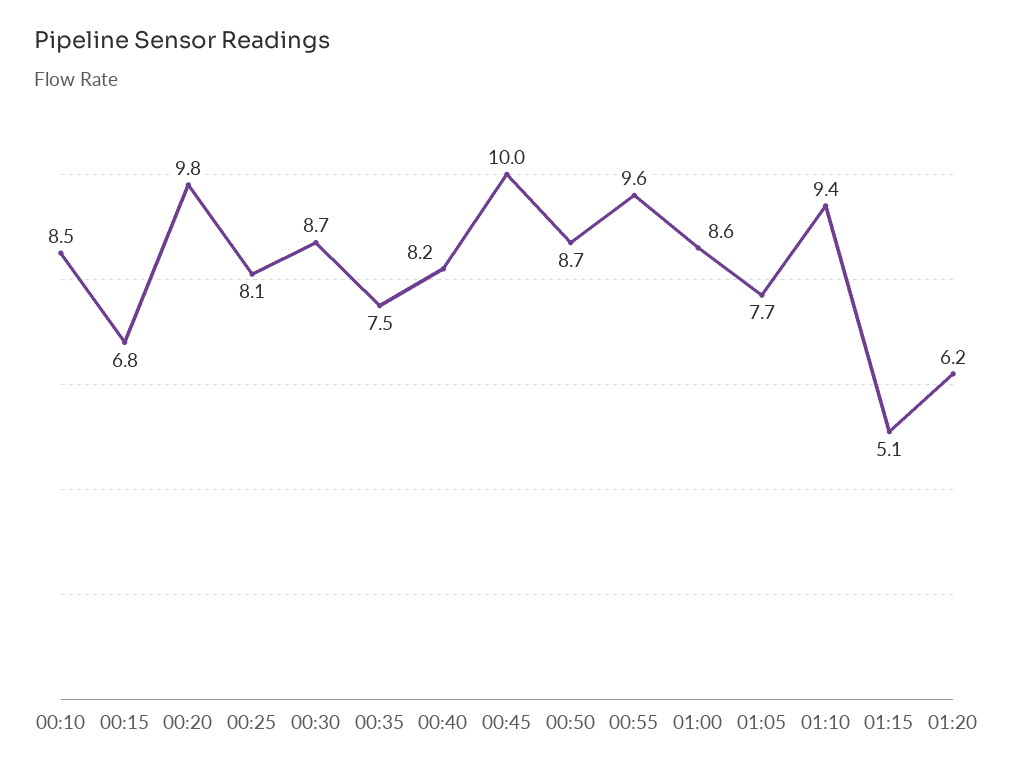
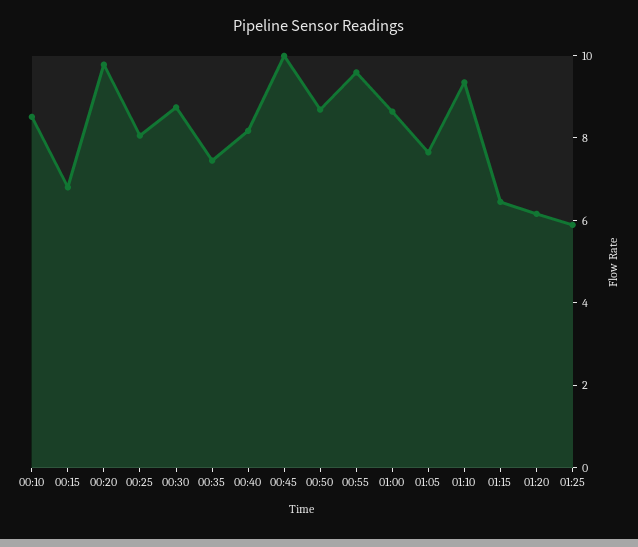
01:15: 5.1 -> 6.5
01:25: none -> 6

